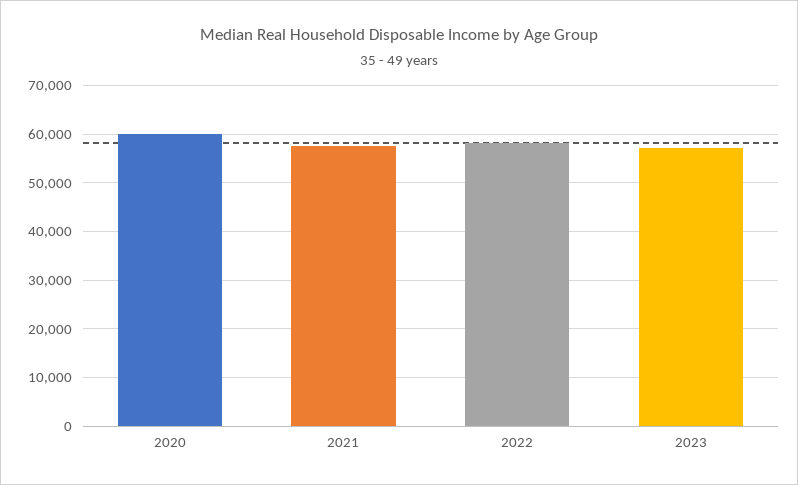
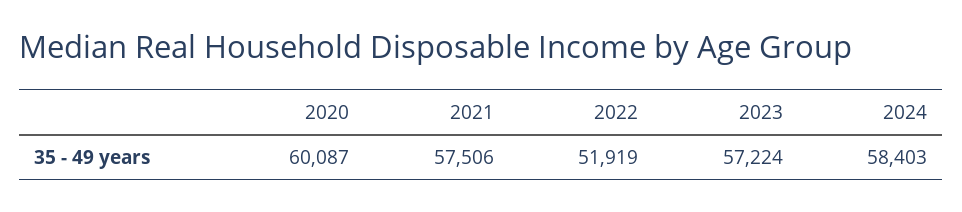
2022: 58000 -> 51919
2024: none -> 58403

